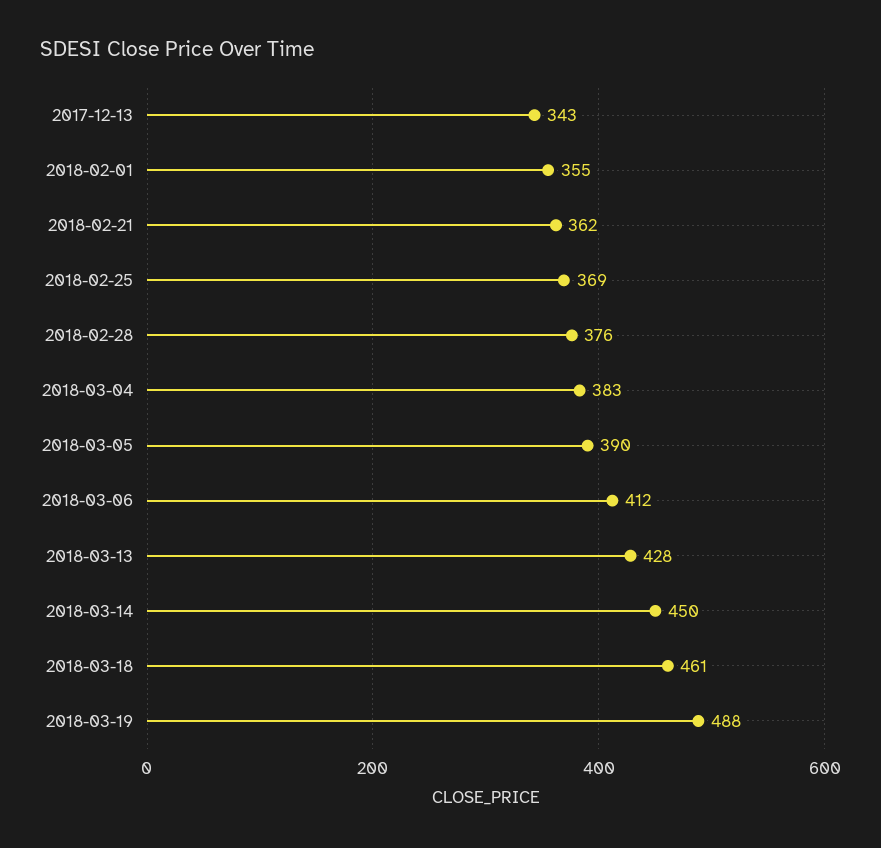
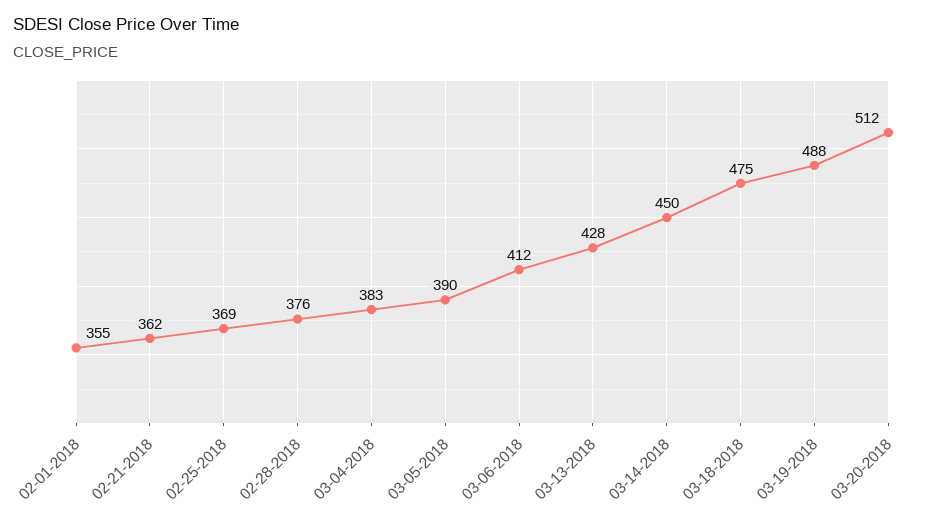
2017-12-13: 343 -> none
2018-03-18: 461 -> 475
03-20-2018: none -> 512

